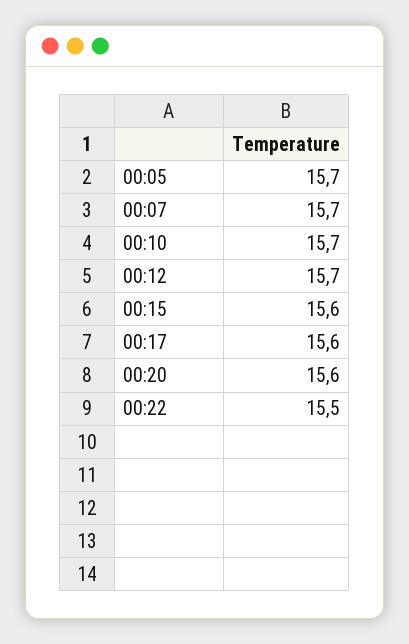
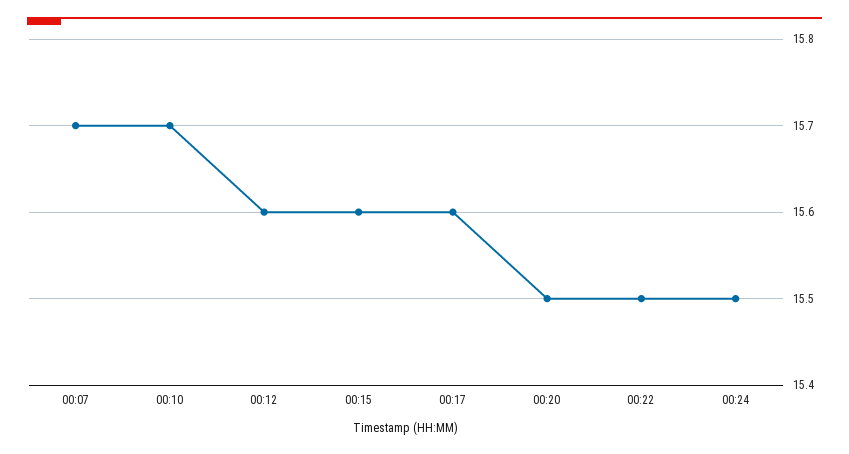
00:05: 15.7 -> none
00:12: 15.7 -> 15.6
00:20: 15.6 -> 15.5
00:24: none -> 15.5

